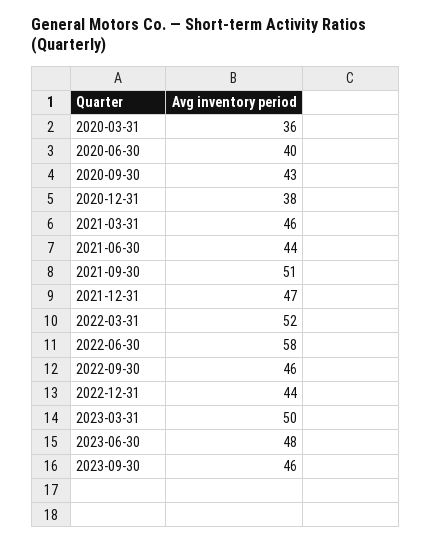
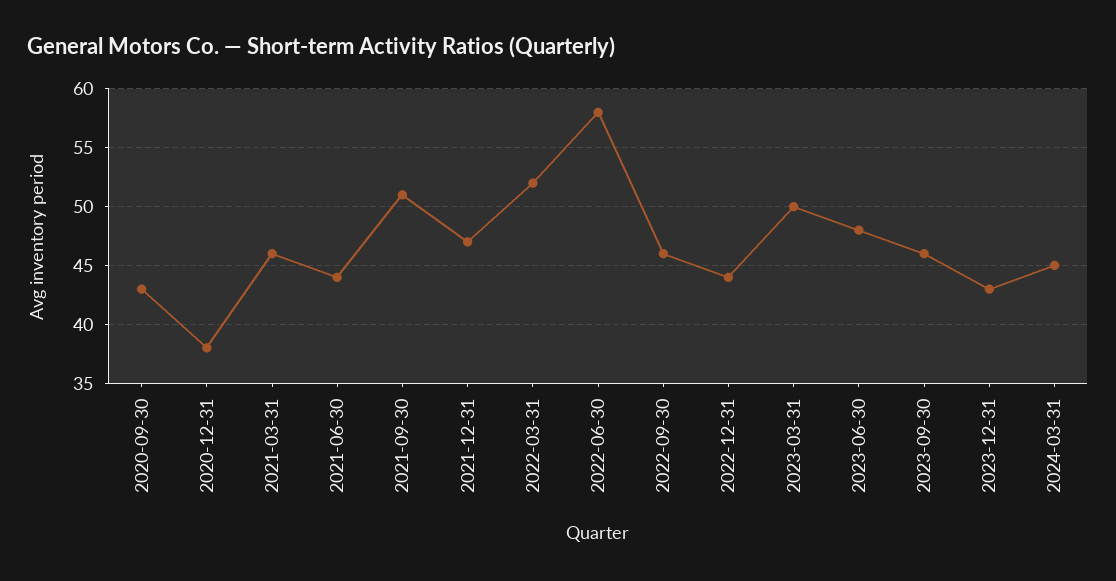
2020-03-31: 36 -> none
2020-06-30: 40 -> none
2023-12-31: none -> 43
2024-03-31: none -> 45

